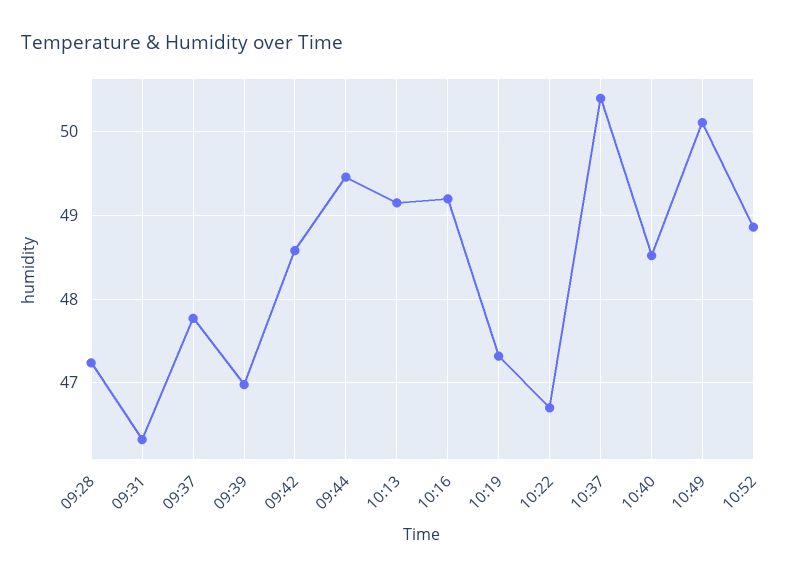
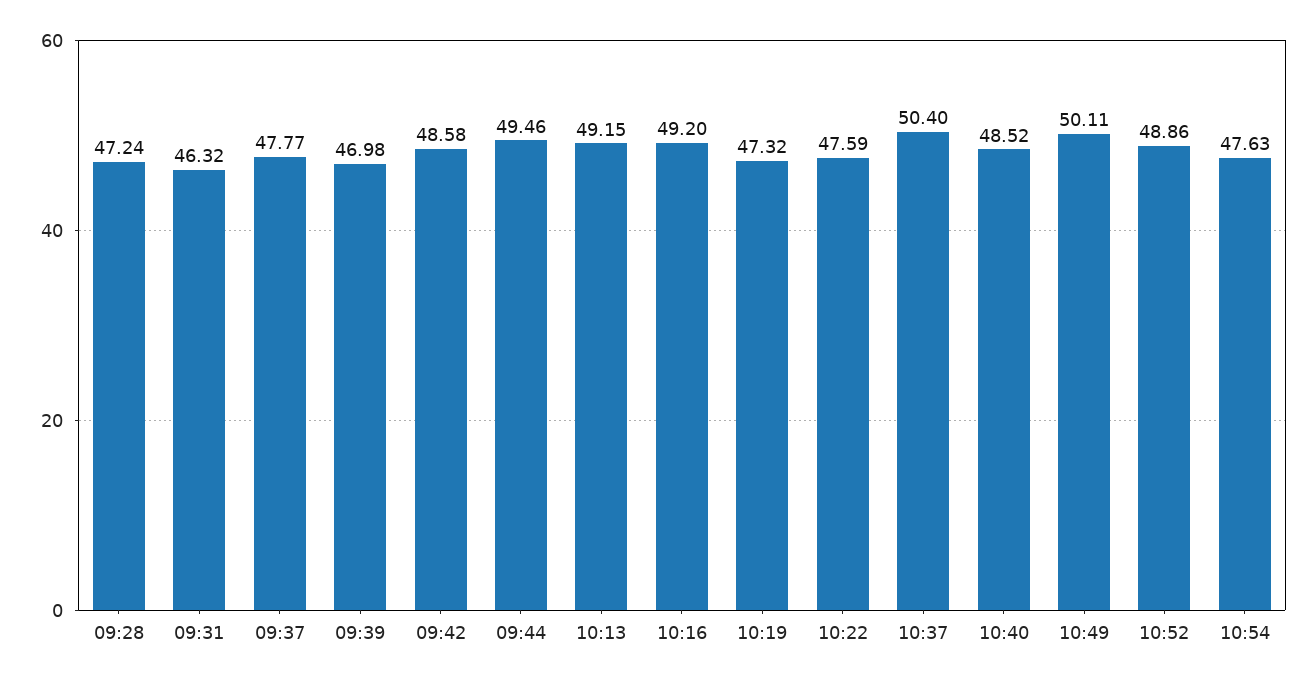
10:22: 46.7 -> 47.59
10:54: none -> 47.63

